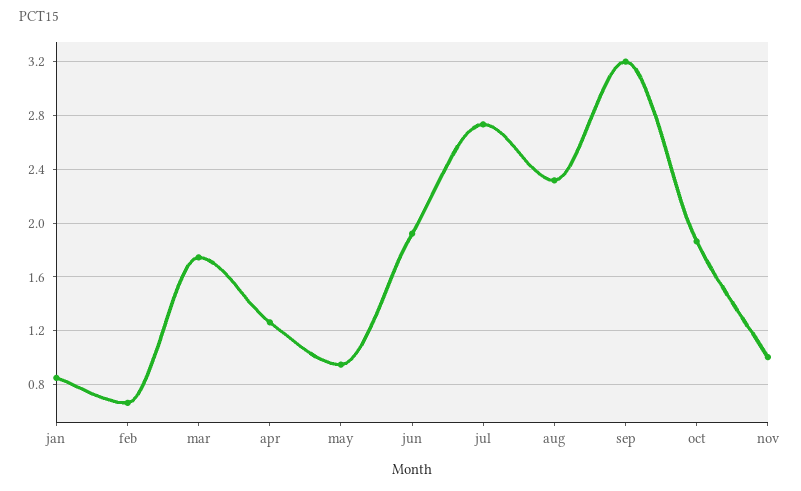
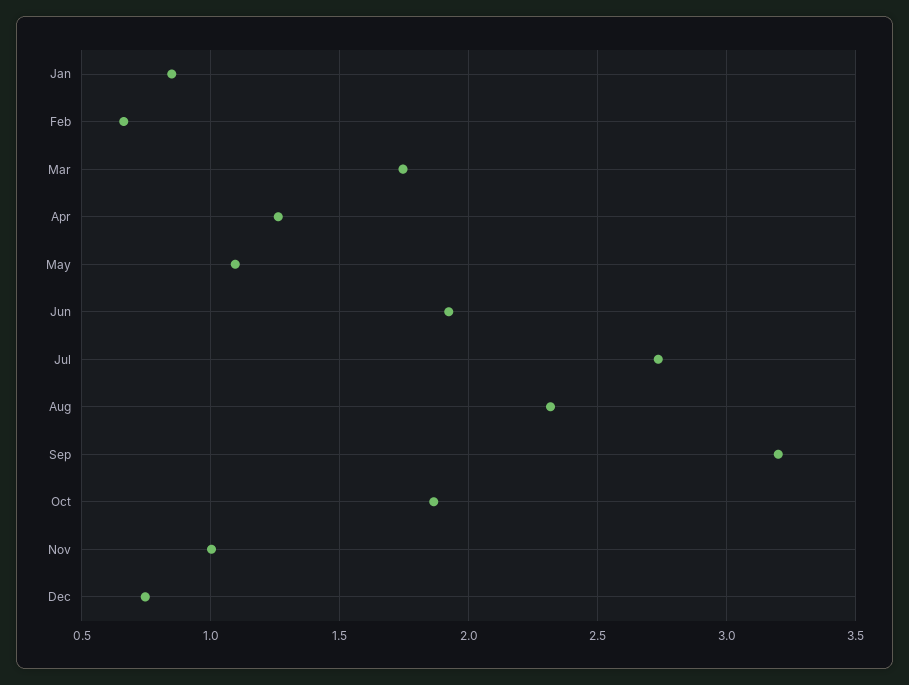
may: 0.95 -> 1.1
Dec: none -> 0.75

